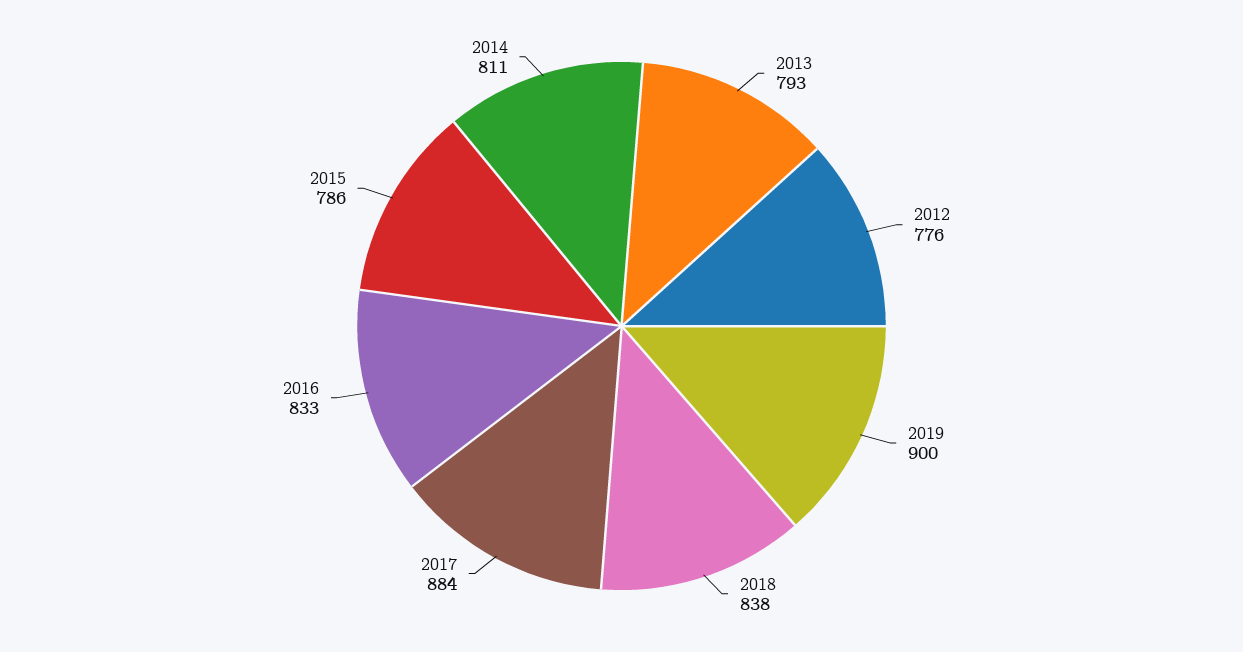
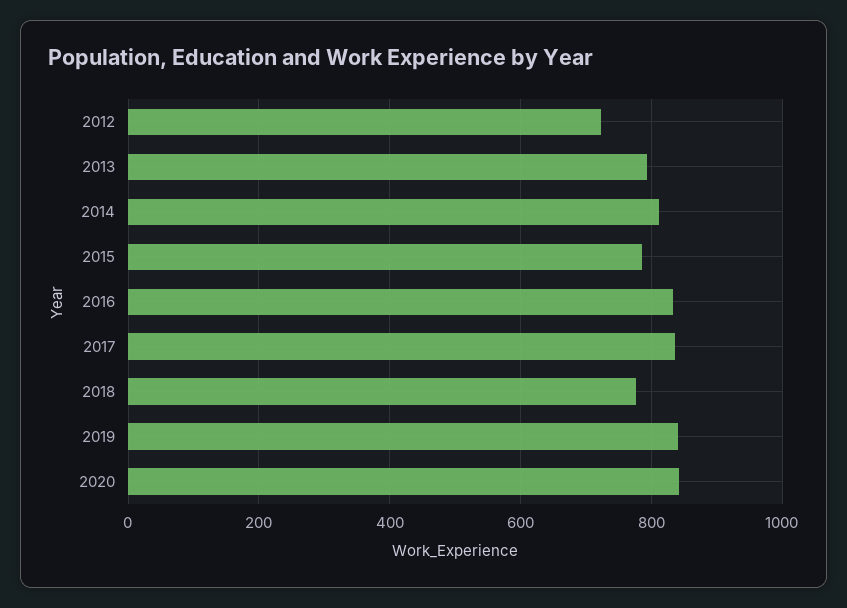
2012: 776 -> 720
2019: 900 -> 840
2018: 838 -> 780
2017: 884 -> 840
2020: none -> 840

